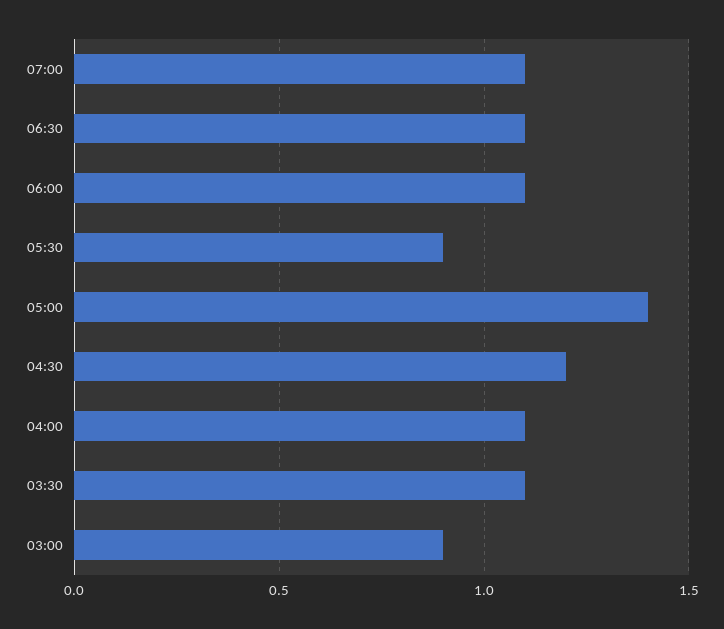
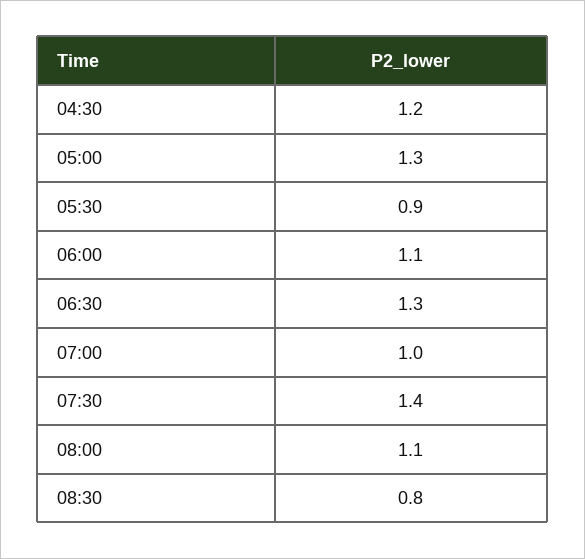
07:00: 1.1 -> 1
06:30: 1.1 -> 1.3
05:00: 1.4 -> 1.3
04:00: 1.1 -> none
03:30: 1.1 -> none
03:00: 0.9 -> none
07:30: none -> 1.4
08:00: none -> 1.1
08:30: none -> 0.8

